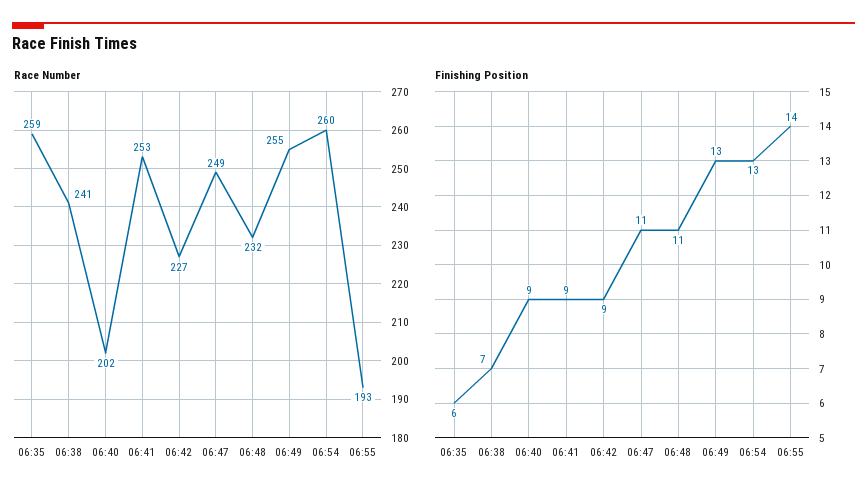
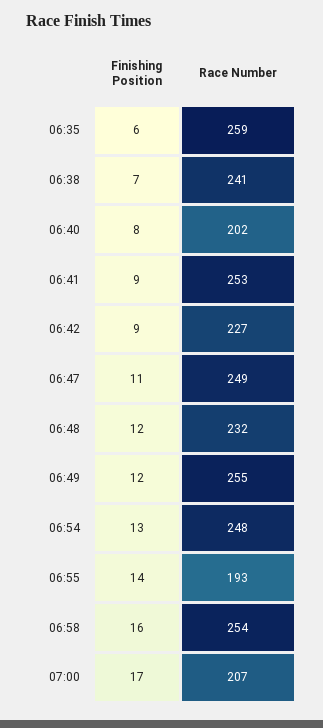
Race Number, 06:54: 260 -> 248
Finishing Position, 06:40: 9 -> 8
Finishing Position, 06:48: 11 -> 12
Finishing Position, 06:49: 13 -> 12
Finishing Position, 06:58: none -> 16
Race Number, 06:58: none -> 254
Finishing Position, 07:00: none -> 17
Race Number, 07:00: none -> 207

